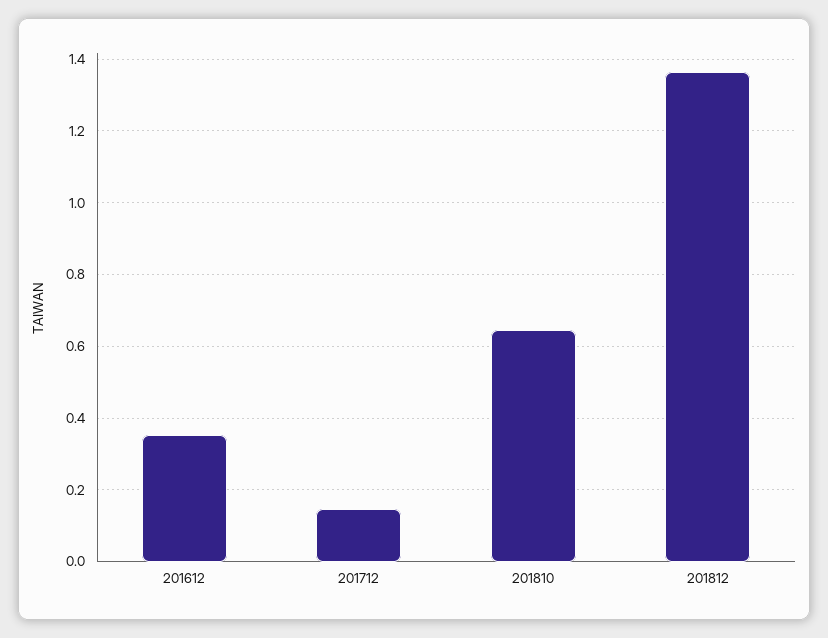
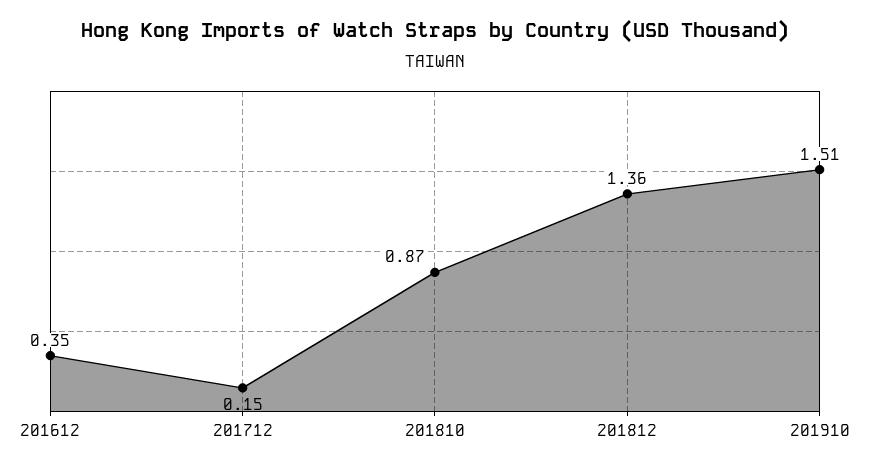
201810: 0.64 -> 0.87
201910: none -> 1.51

